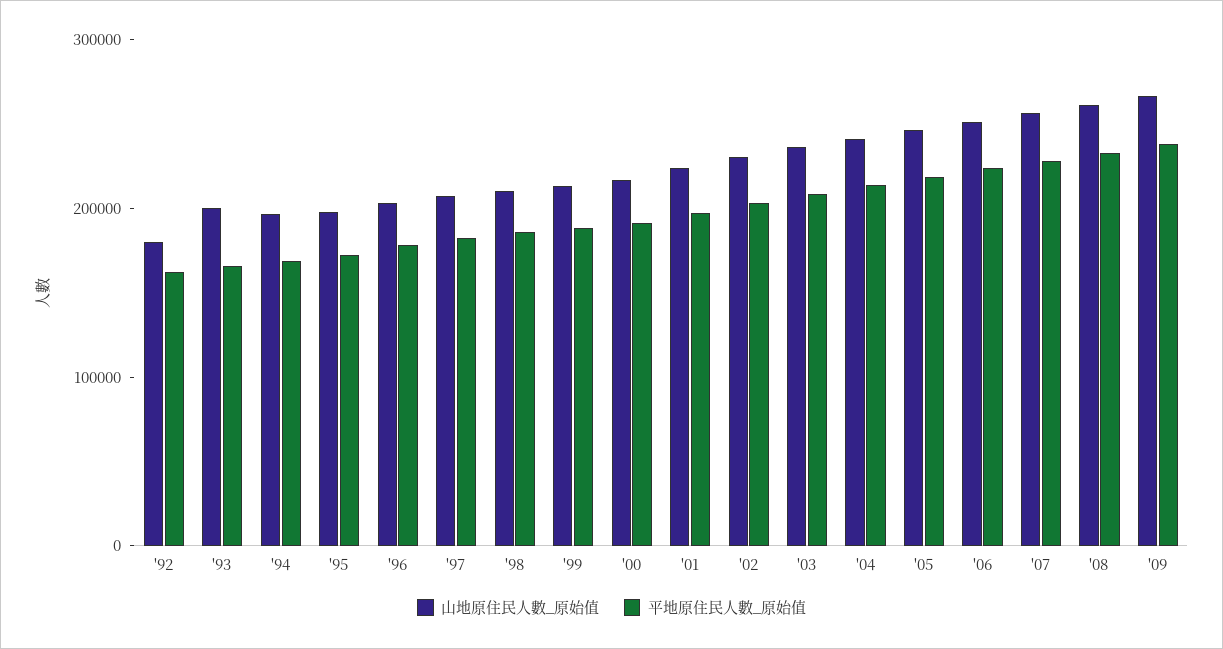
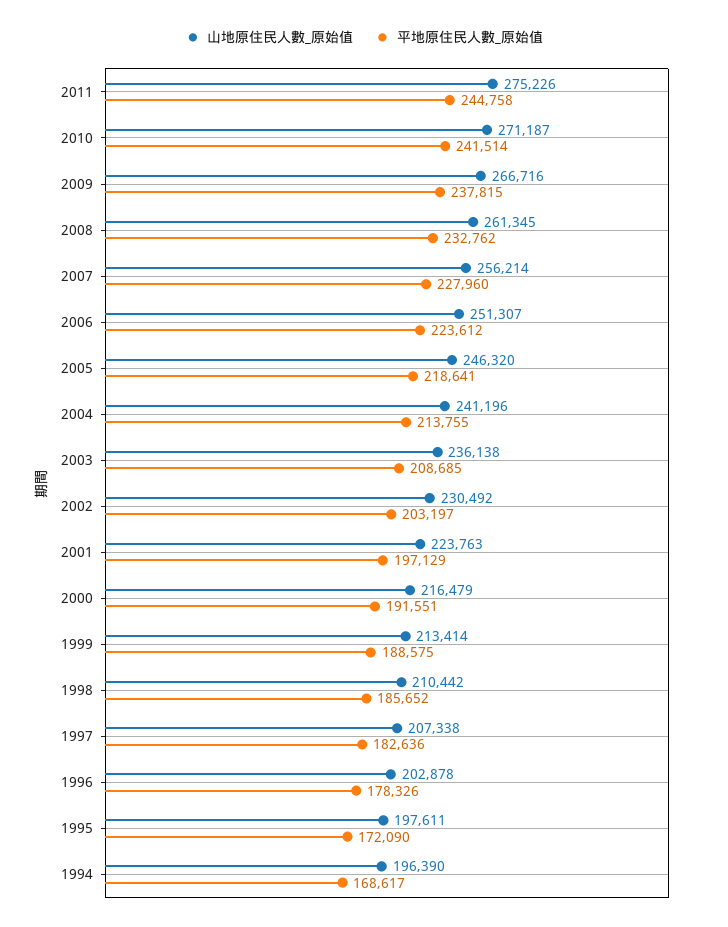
山地原住民人數_原始值, '92: 180000 -> none
平地原住民人數_原始值, '92: 160000 -> none
山地原住民人數_原始值, '93: 200000 -> none
平地原住民人數_原始值, '93: 160000 -> none
山地原住民人數_原始值, 2011: none -> 275226
平地原住民人數_原始值, 2011: none -> 244758
山地原住民人數_原始值, 2010: none -> 271187
平地原住民人數_原始值, 2010: none -> 241514

